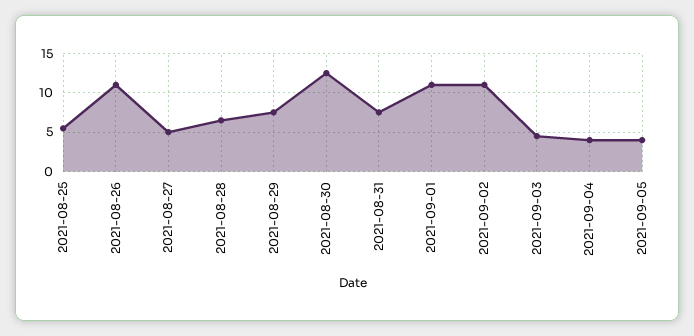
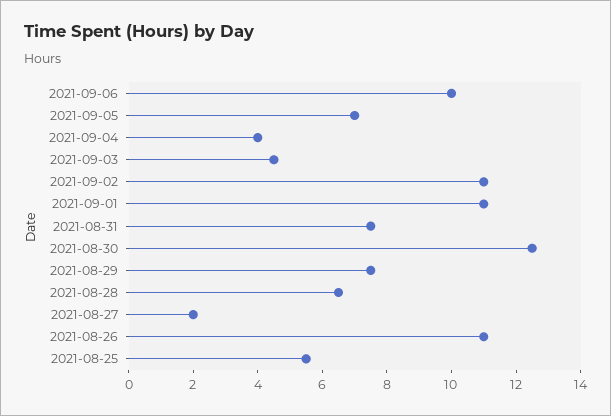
2021-08-27: 5 -> 2
2021-09-05: 4 -> 7
2021-09-06: none -> 10

